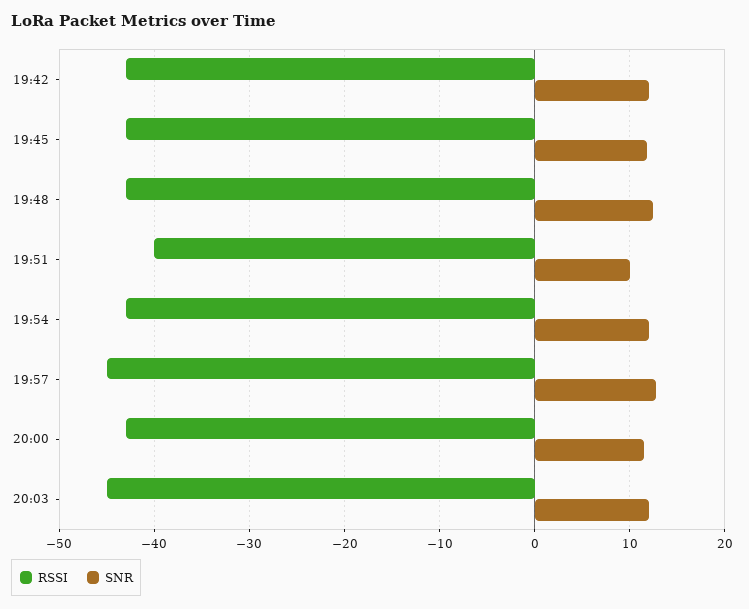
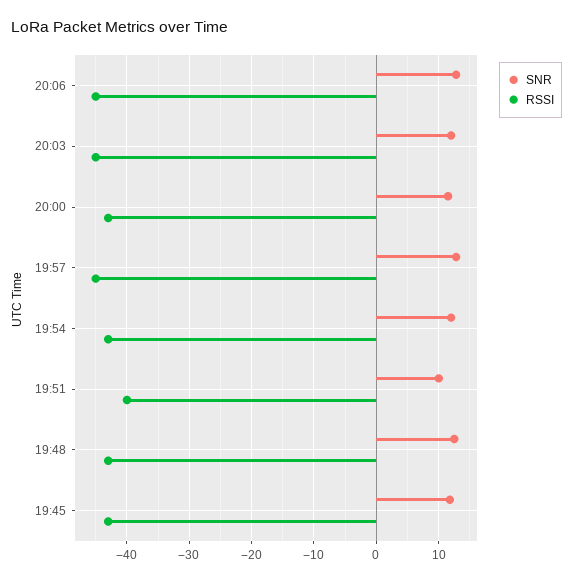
RSSI, 19:42: -43 -> none
SNR, 19:42: 12 -> none
SNR, 20:06: none -> 13
RSSI, 20:06: none -> -45

